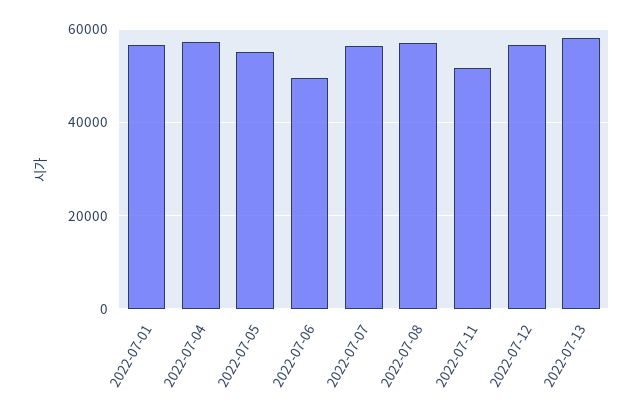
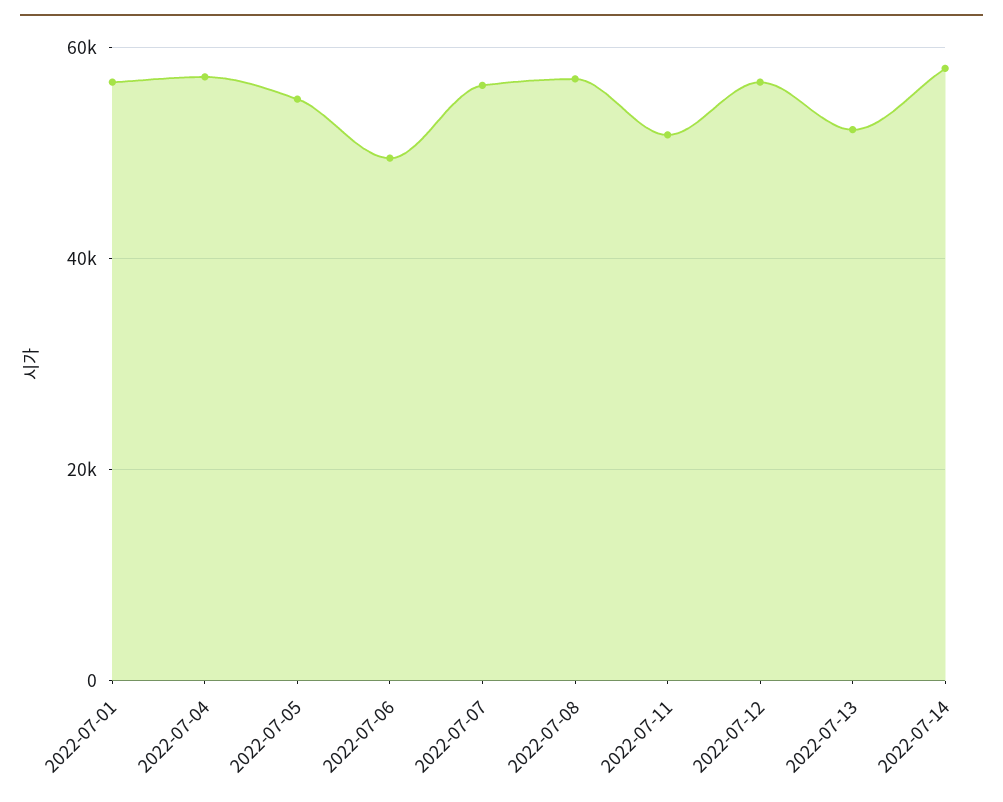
2022-07-13: 58000 -> 52000
2022-07-14: none -> 58000

